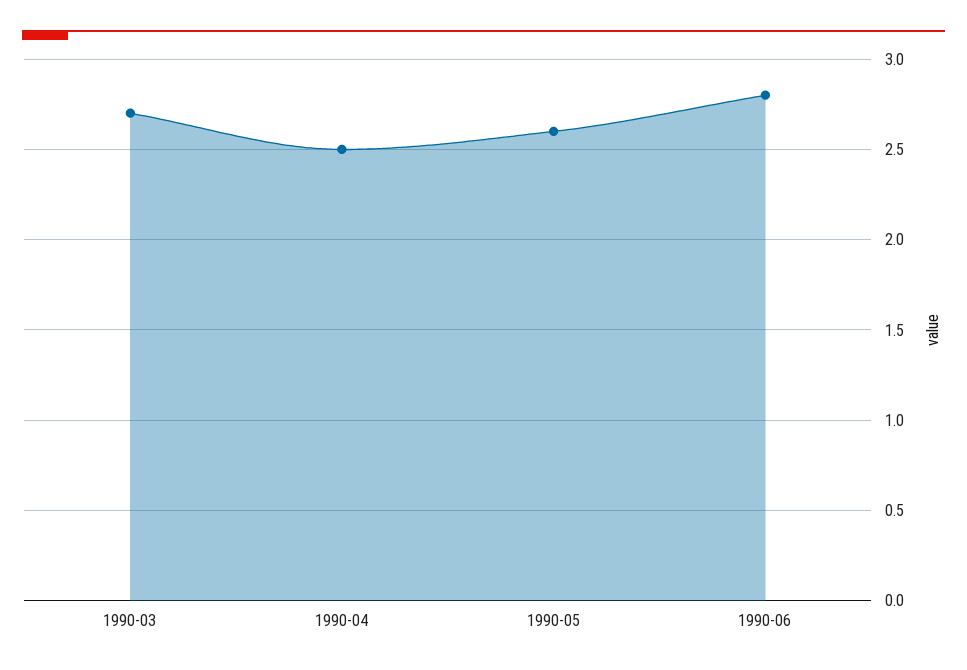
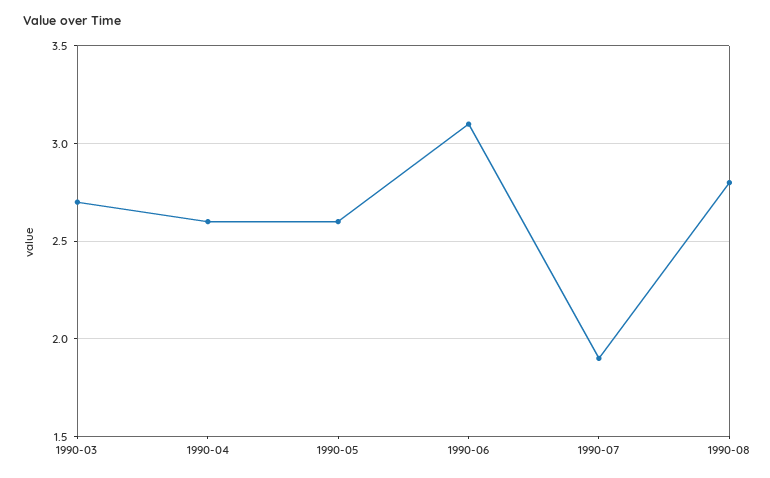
1990-04: 2.5 -> 2.6
1990-06: 2.8 -> 3.1
1990-07: none -> 1.9
1990-08: none -> 2.8

